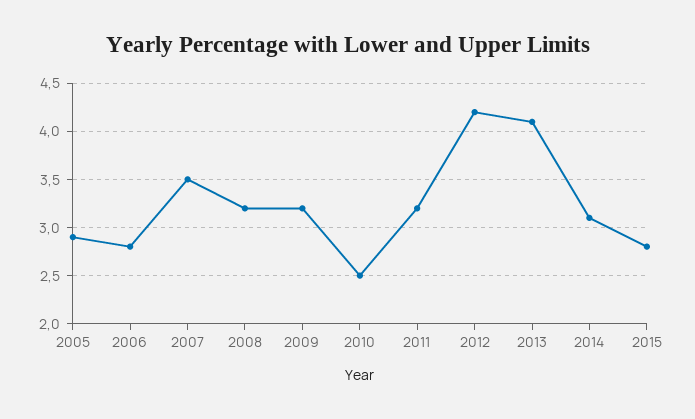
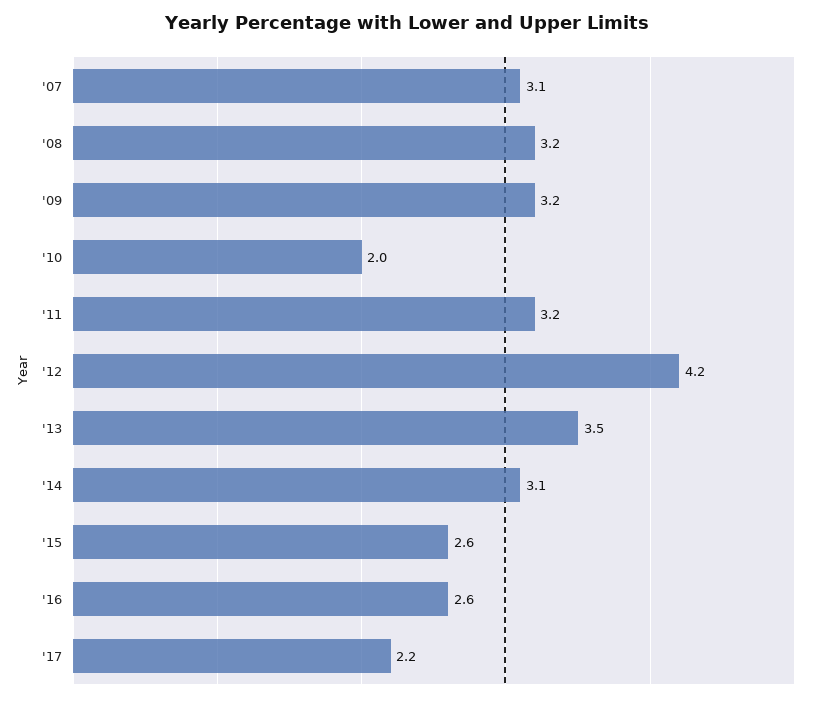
2005: 2.9 -> none
2006: 2.8 -> none
2007: 3.5 -> 3.1
2010: 2.5 -> 2
2013: 4.1 -> 3.5
2015: 2.8 -> 2.6
'16: none -> 2.6
'17: none -> 2.2

